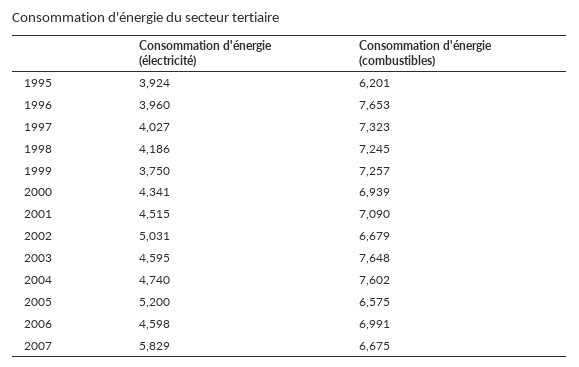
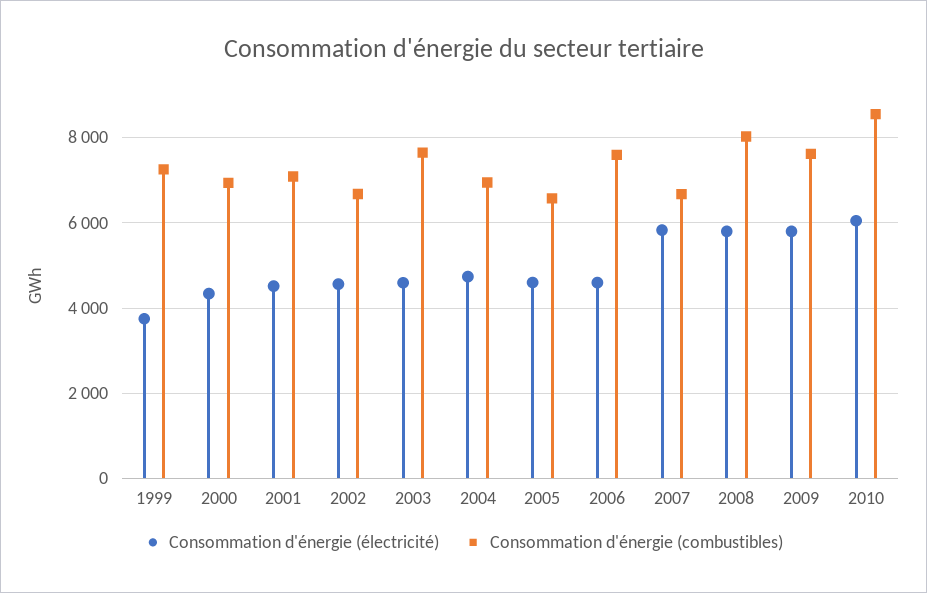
Consommation d'énergie (électricité), 1995: 3924 -> none
Consommation d'énergie (combustibles), 1995: 6201 -> none
Consommation d'énergie (électricité), 1996: 3960 -> none
Consommation d'énergie (combustibles), 1996: 7653 -> none
Consommation d'énergie (électricité), 1997: 4027 -> none
Consommation d'énergie (combustibles), 1997: 7323 -> none
Consommation d'énergie (électricité), 1998: 4186 -> none
Consommation d'énergie (combustibles), 1998: 7245 -> none
Consommation d'énergie (électricité), 2002: 5031 -> 4600
Consommation d'énergie (combustibles), 2004: 7602 -> 7000
Consommation d'énergie (électricité), 2005: 5200 -> 4600
Consommation d'énergie (combustibles), 2006: 6991 -> 7600
Consommation d'énergie (électricité), 2008: none -> 5800
Consommation d'énergie (combustibles), 2008: none -> 8000
Consommation d'énergie (électricité), 2009: none -> 5800
Consommation d'énergie (combustibles), 2009: none -> 7600
Consommation d'énergie (électricité), 2010: none -> 6000
Consommation d'énergie (combustibles), 2010: none -> 8600

